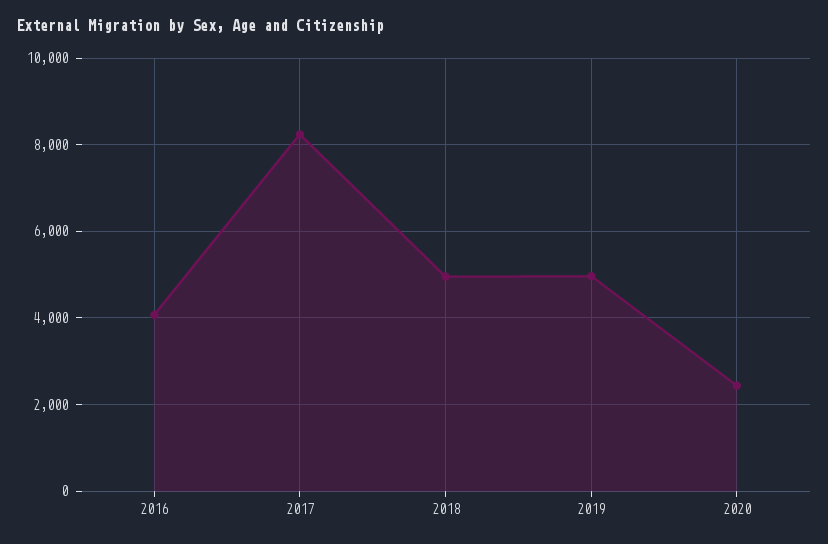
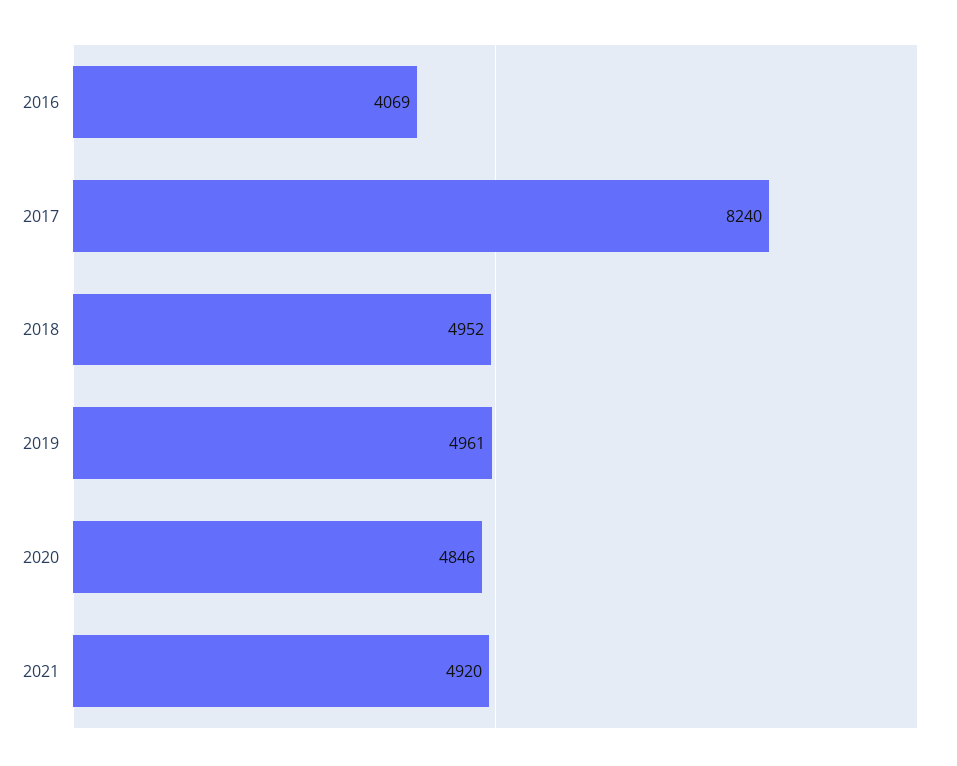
2020: 2400 -> 4846
2021: none -> 4920

